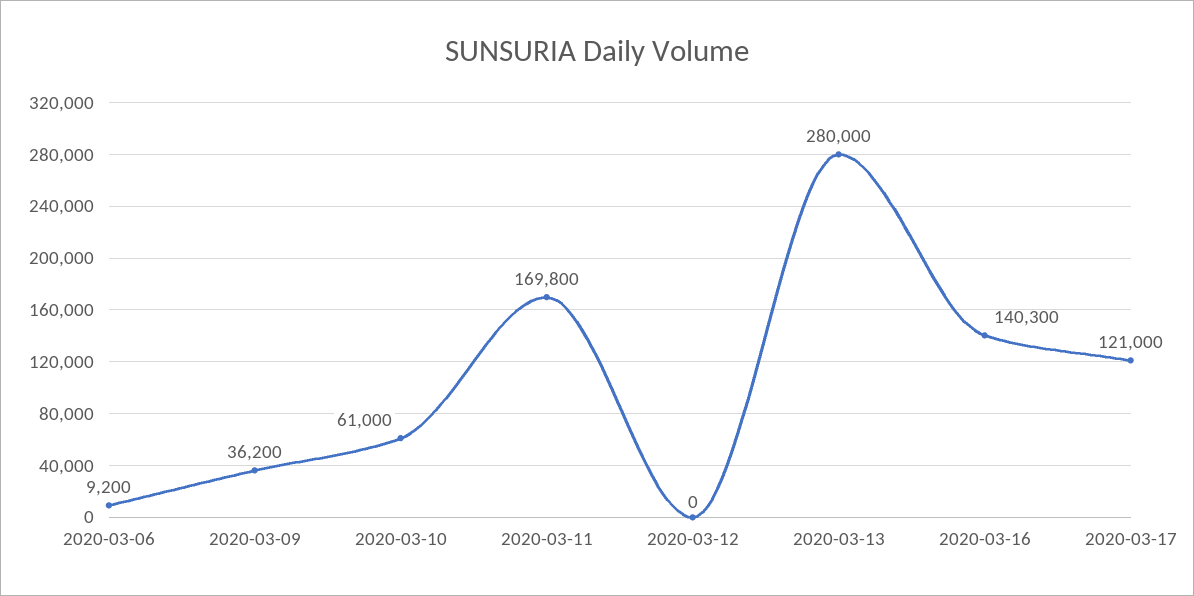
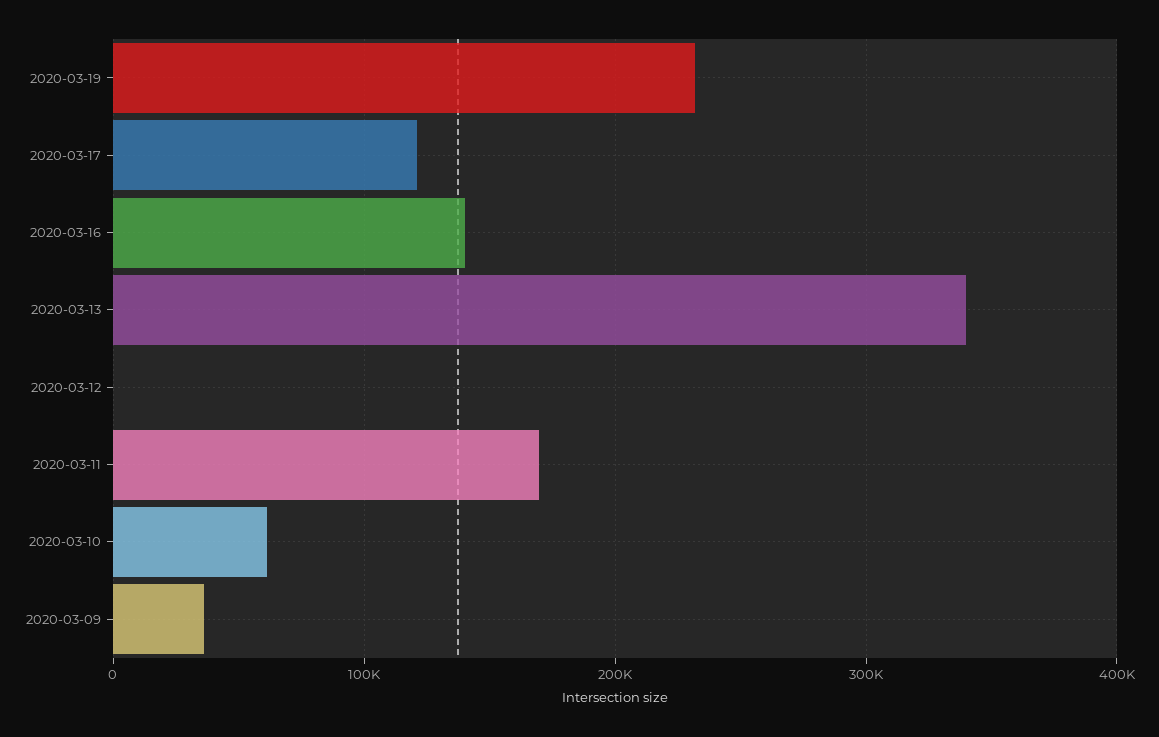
2020-03-06: 9200 -> none
2020-03-13: 280000 -> 340000
2020-03-19: none -> 230000

